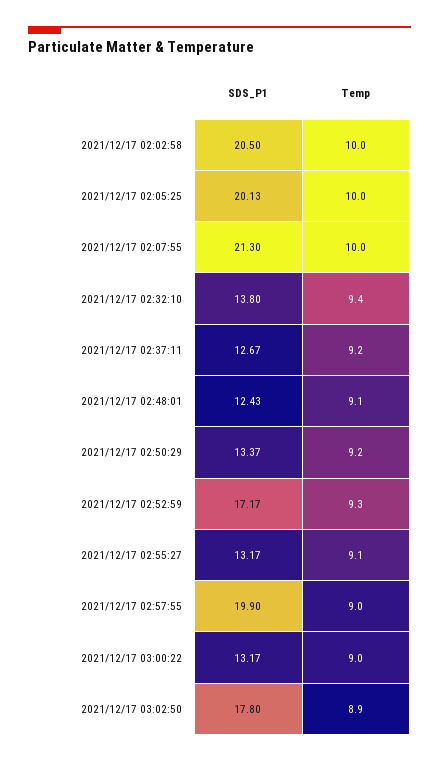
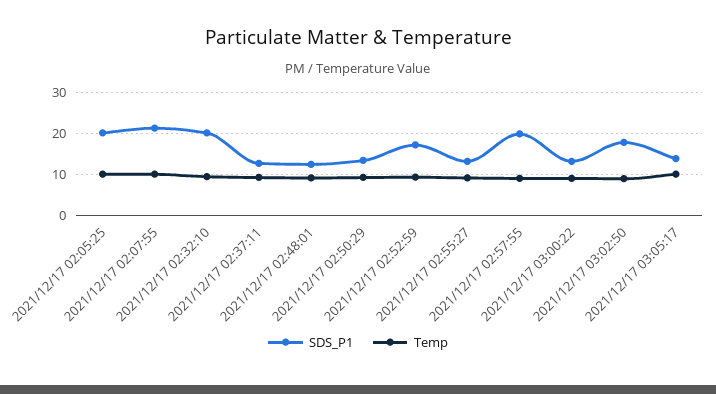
SDS_P1, 2021/12/17 02:02:58: 20.5 -> none
Temp, 2021/12/17 02:02:58: 10 -> none
SDS_P1, 2021/12/17 02:32:10: 13.8 -> 20
SDS_P1, 2021/12/17 03:05:17: none -> 14
Temp, 2021/12/17 03:05:17: none -> 10

